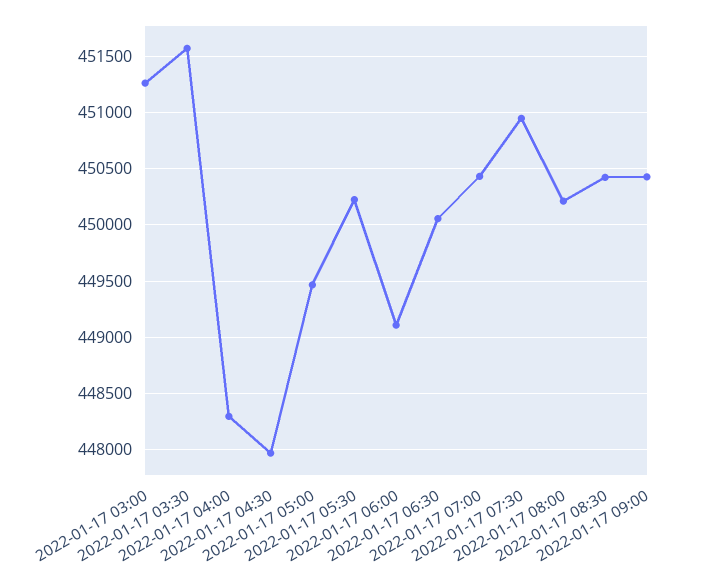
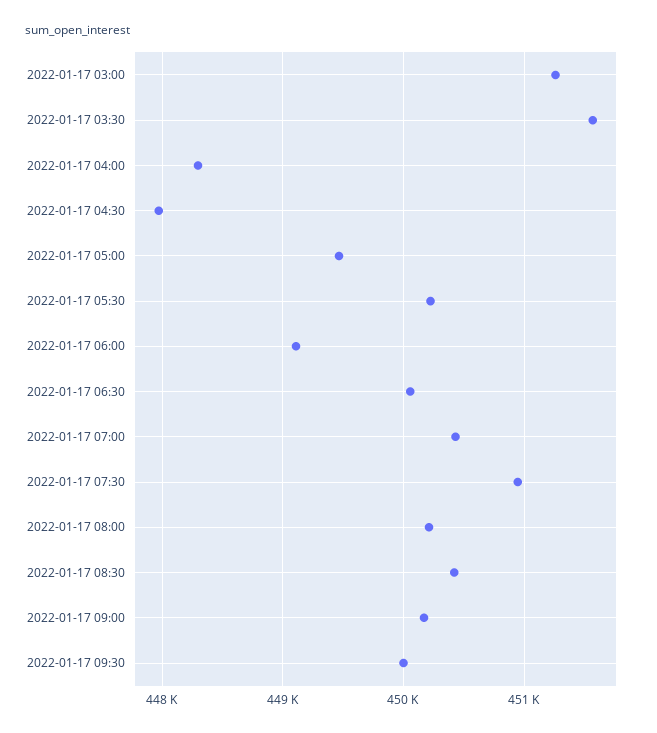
2022-01-17 09:00: 450400 -> 450200
2022-01-17 09:30: none -> 450000

